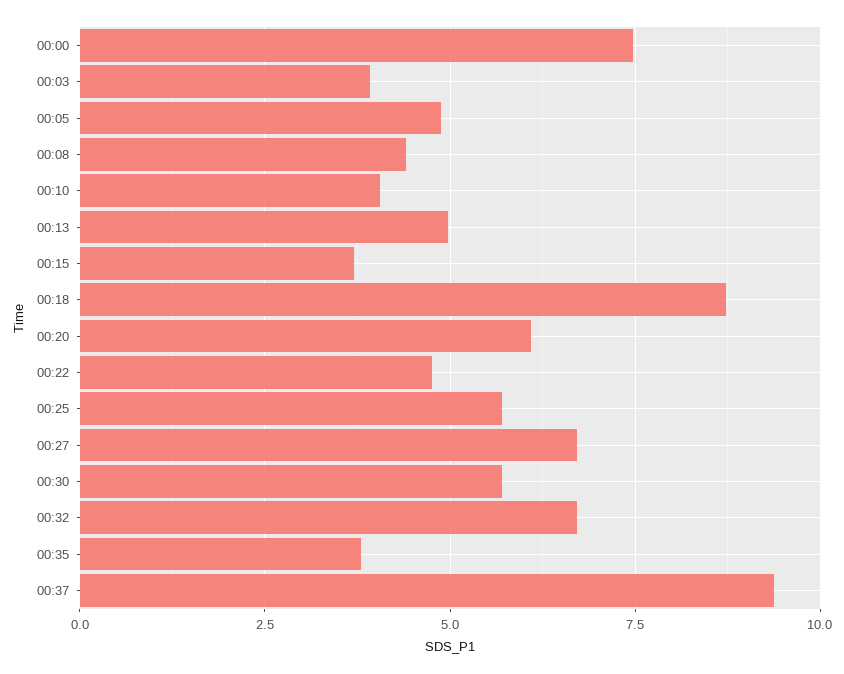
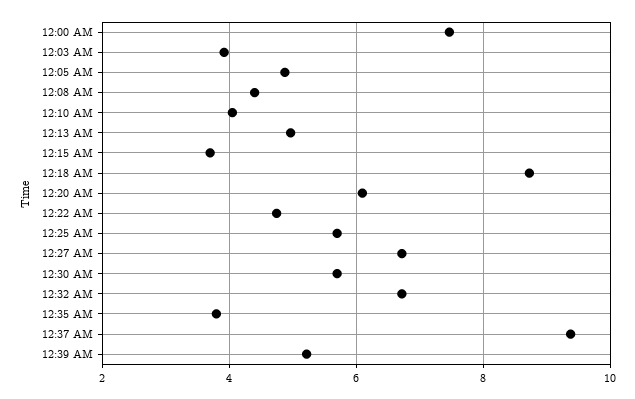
12:39 AM: none -> 5.2

